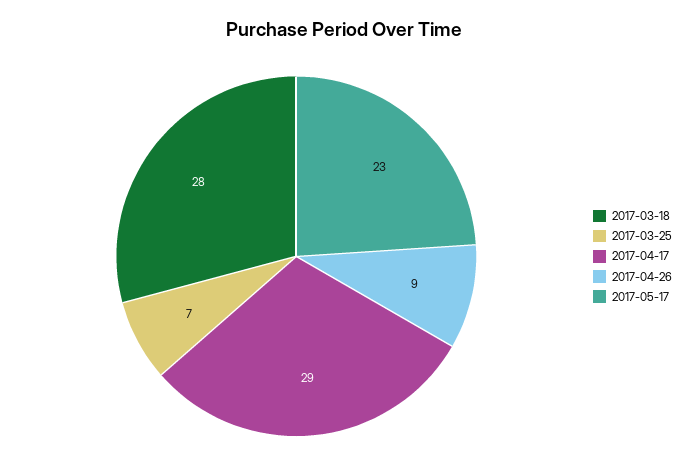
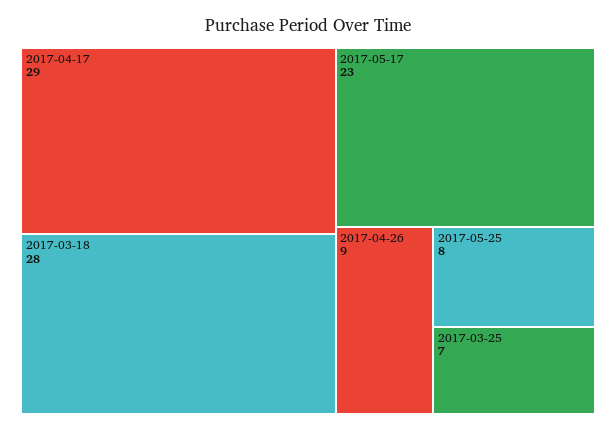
2017-05-25: none -> 8

